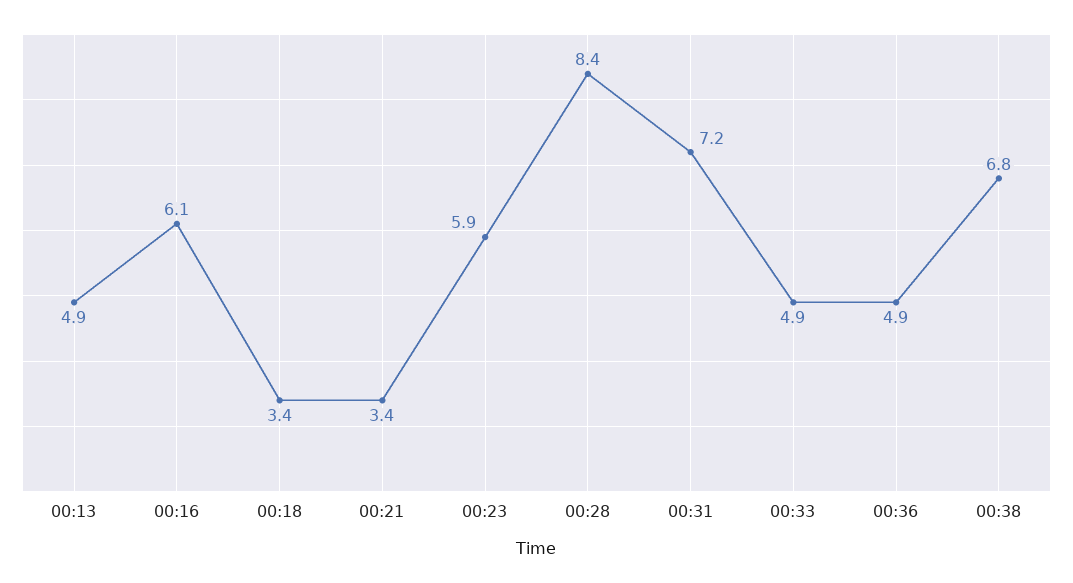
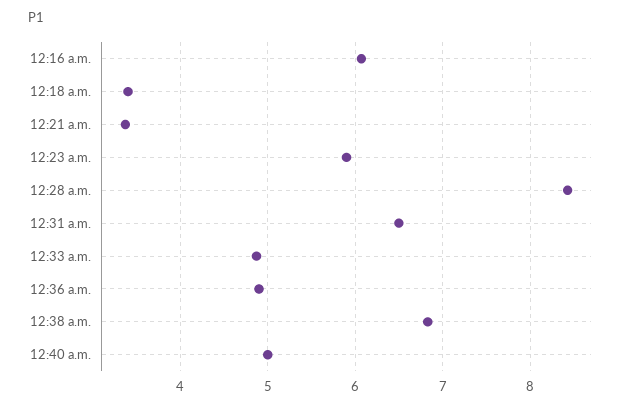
00:13: 4.9 -> none
00:31: 7.2 -> 6.5
12:40 a.m.: none -> 5

